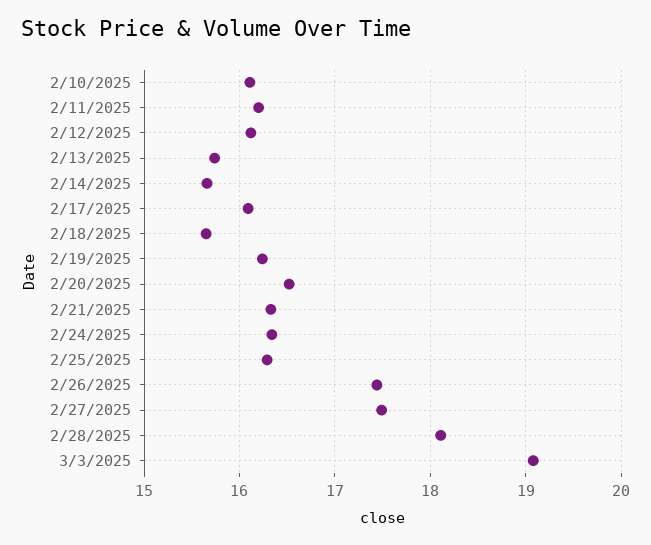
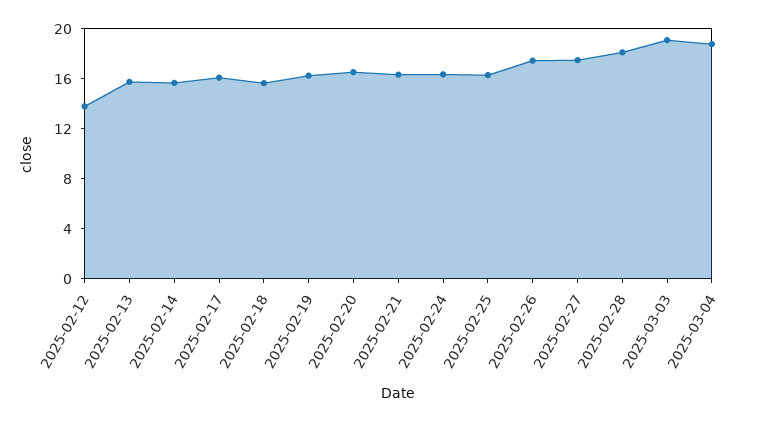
2/10/2025: 16.1 -> none
2/11/2025: 16.2 -> none
2/12/2025: 16.1 -> 14
2025-03-04: none -> 19

